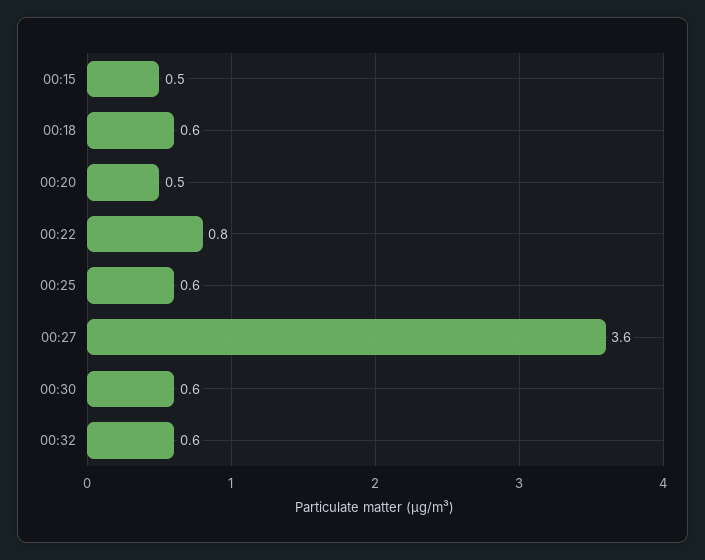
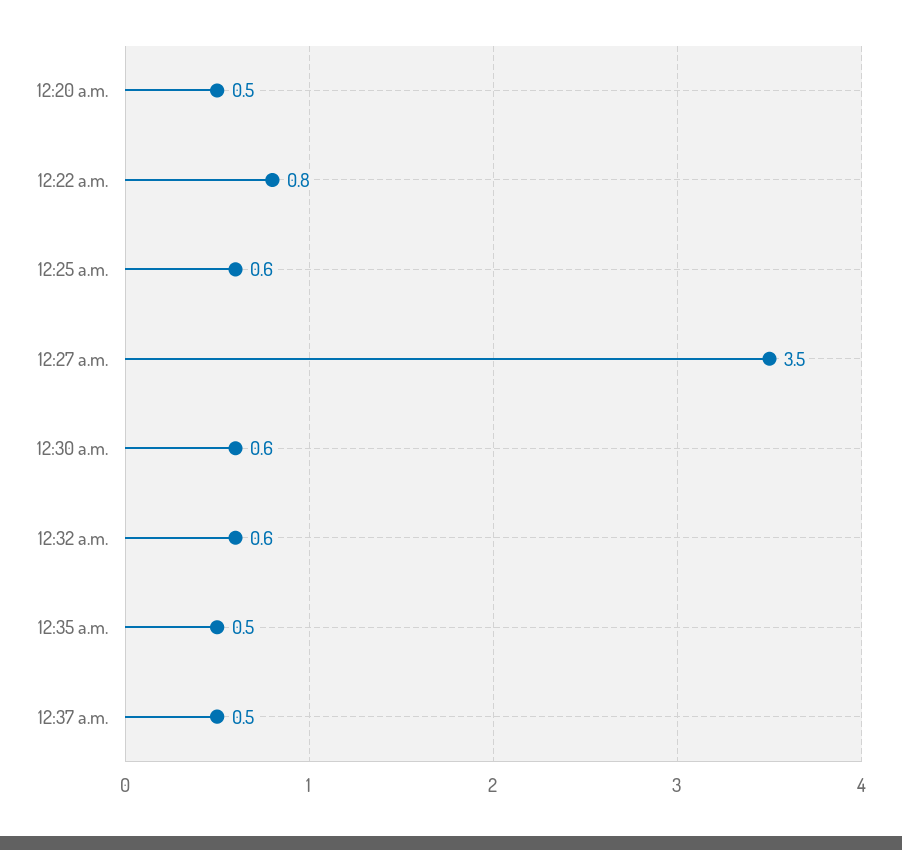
00:15: 0.5 -> none
00:18: 0.6 -> none
00:27: 3.6 -> 3.5
12:35 a.m.: none -> 0.5
12:37 a.m.: none -> 0.5

